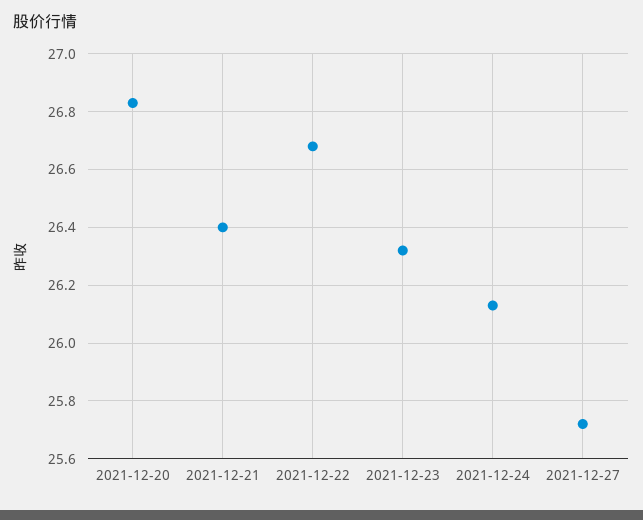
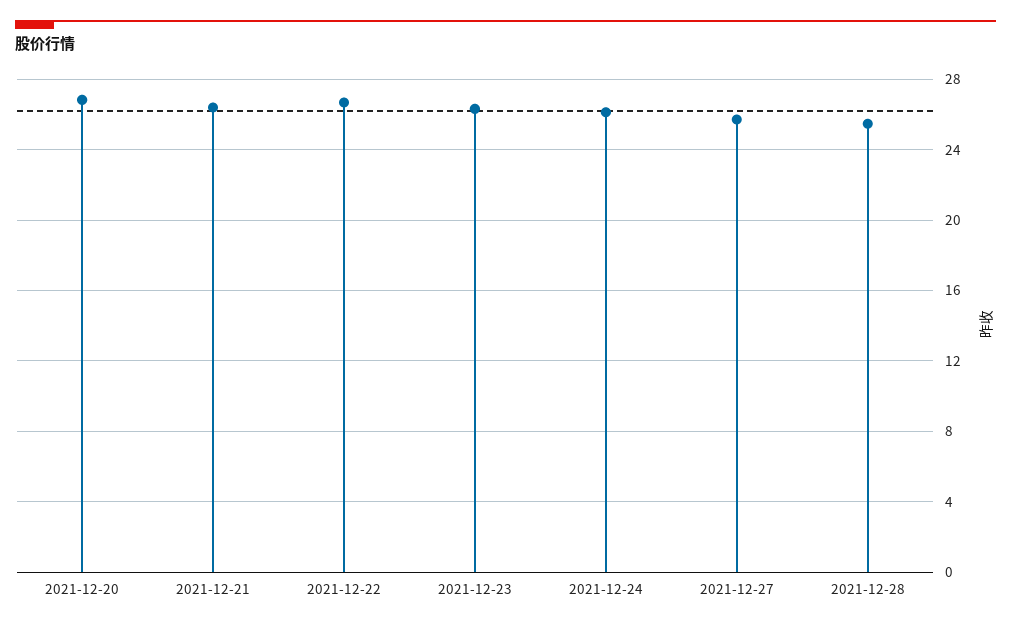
2021-12-28: none -> 25.5

